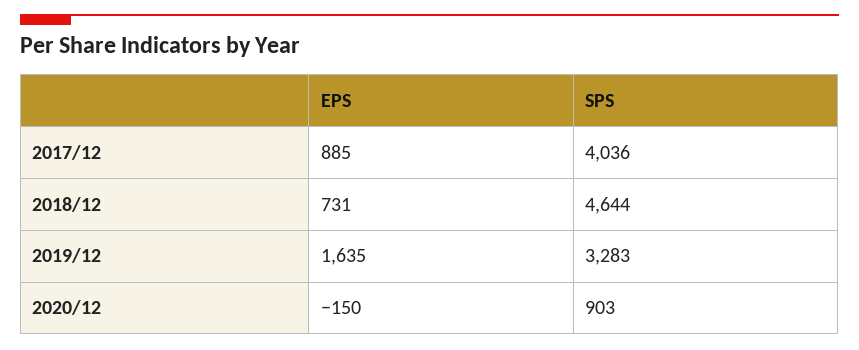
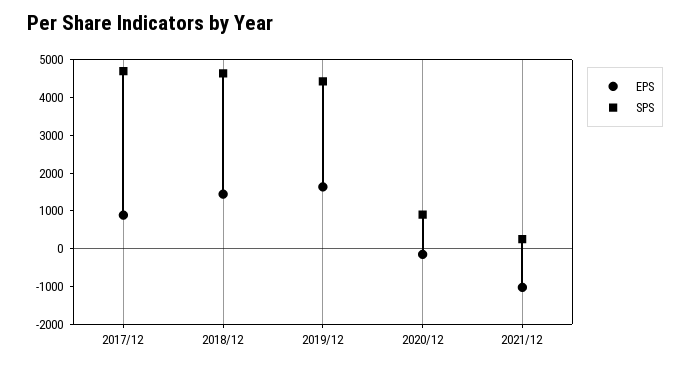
SPS, 2017/12: 4036 -> 4750
EPS, 2018/12: 731 -> 1500
SPS, 2019/12: 3283 -> 4500
EPS, 2021/12: none -> -1000
SPS, 2021/12: none -> 250

